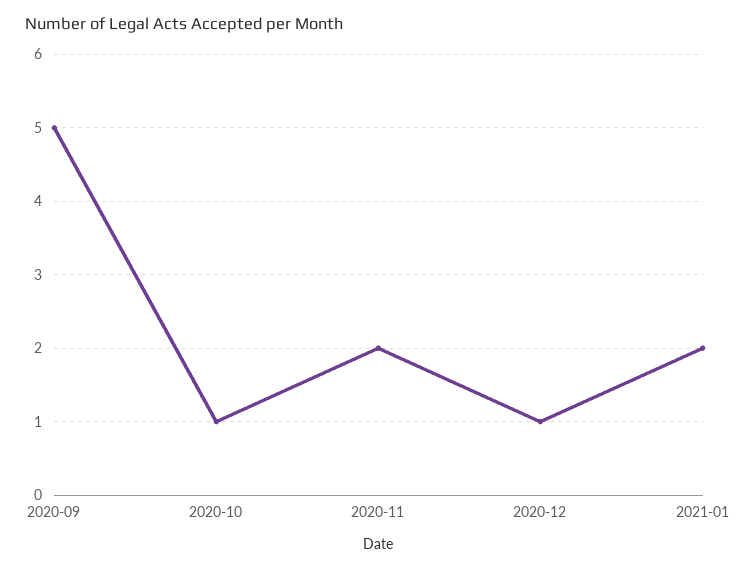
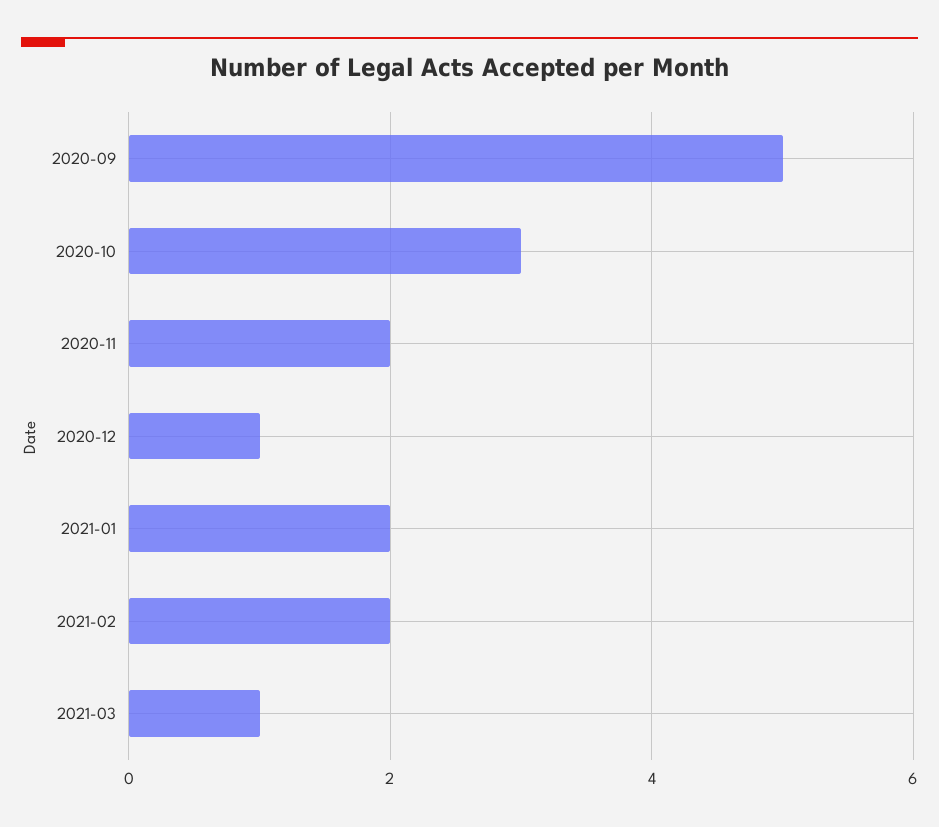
2020-10: 1 -> 3
2021-02: none -> 2
2021-03: none -> 1

